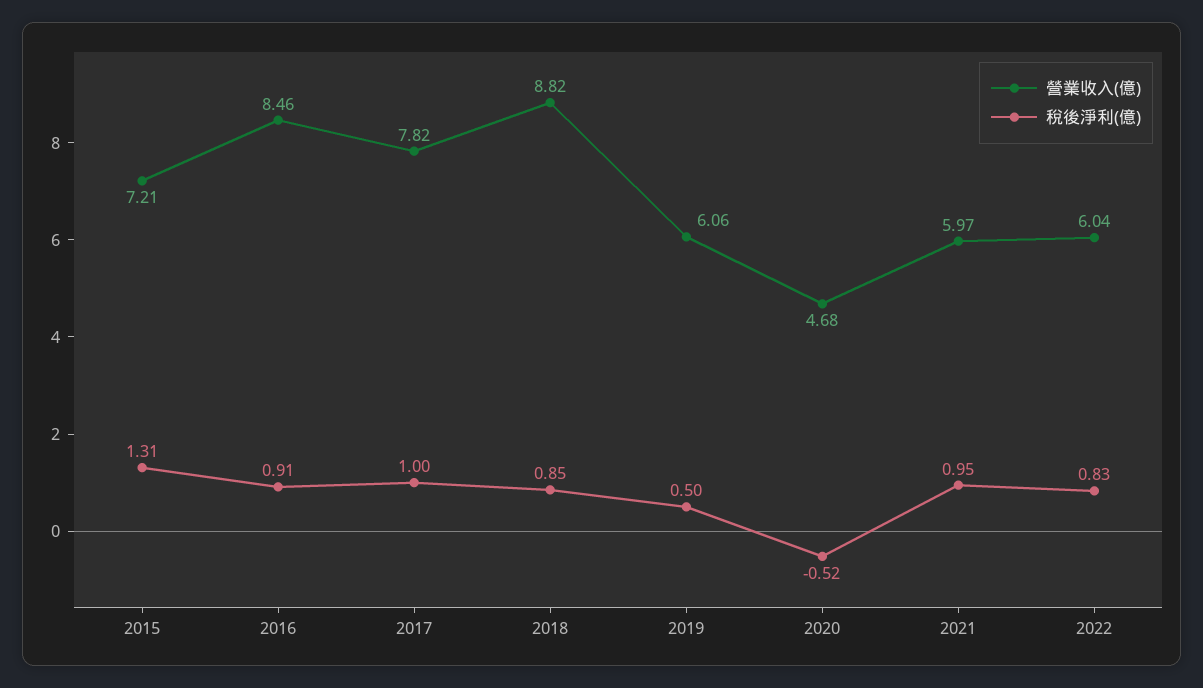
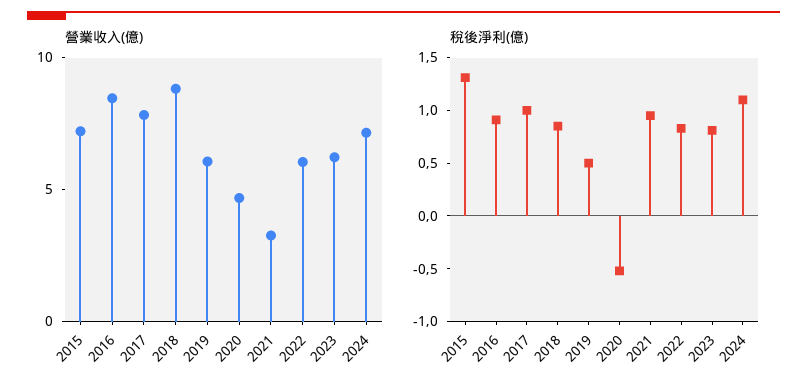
營業收入(億), 2021: 5.97 -> 3
營業收入(億), 2023: none -> 6
營業收入(億), 2024: none -> 7
稅後淨利(億), 2023: none -> 0.8
稅後淨利(億), 2024: none -> 1.1

